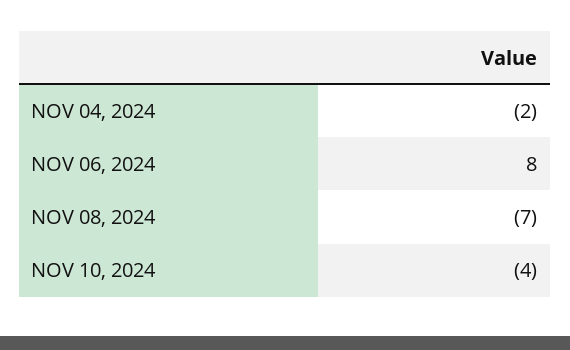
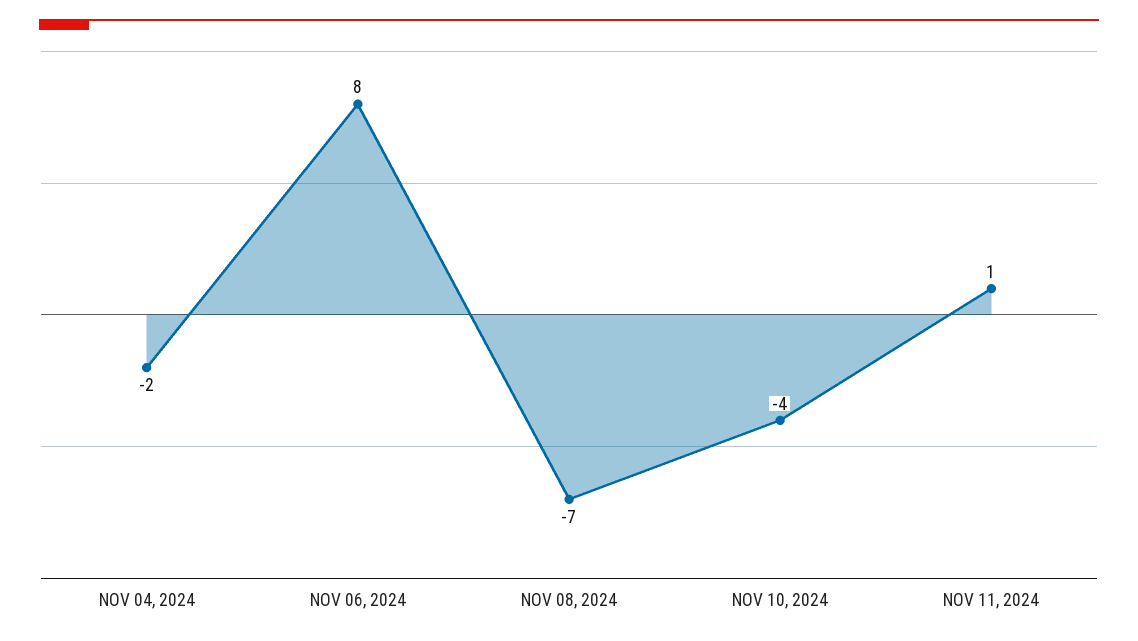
NOV 11, 2024: none -> 1

